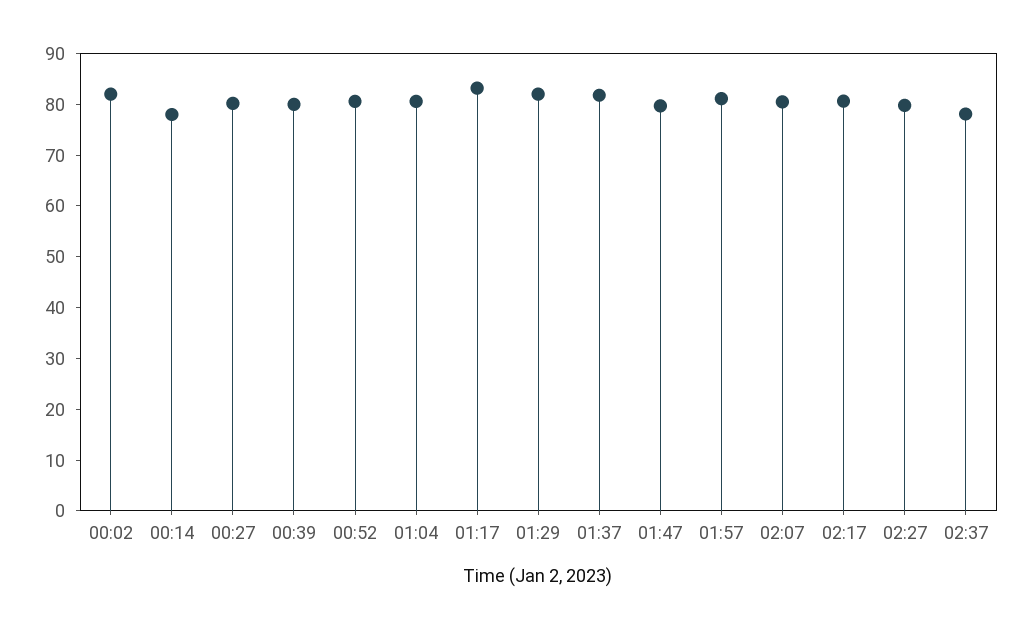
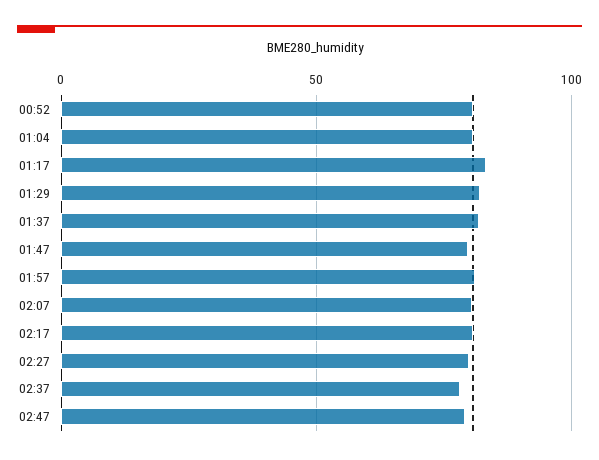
00:02: 82 -> none
00:14: 78 -> none
00:27: 80 -> none
00:39: 80 -> none
02:47: none -> 80

